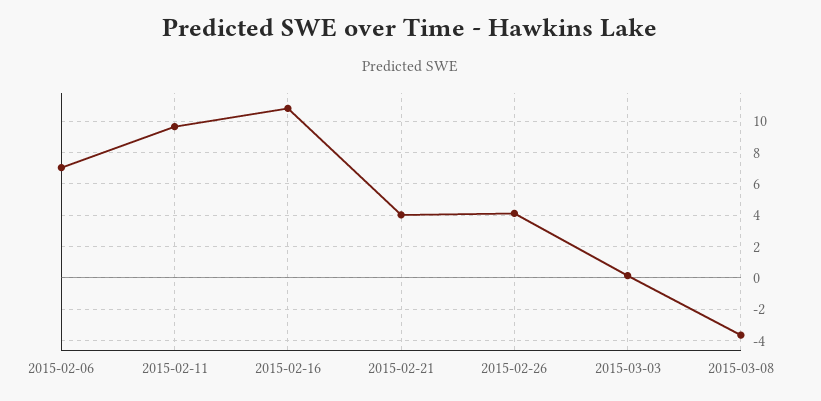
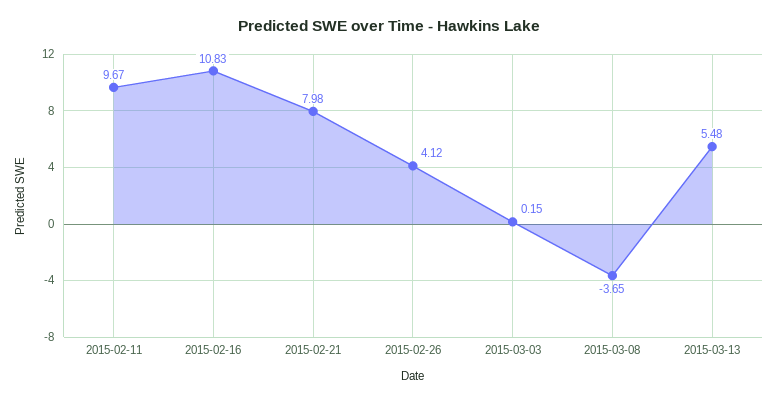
2015-02-06: 7 -> none
2015-02-21: 4 -> 7.98
2015-03-13: none -> 5.48

